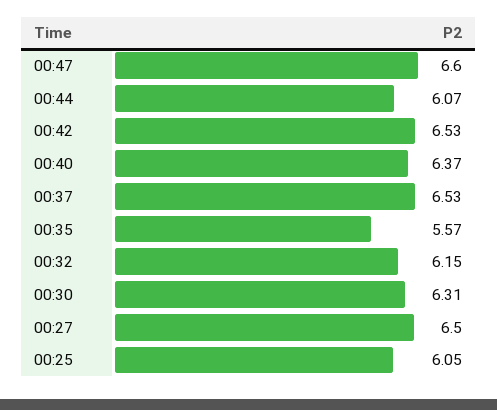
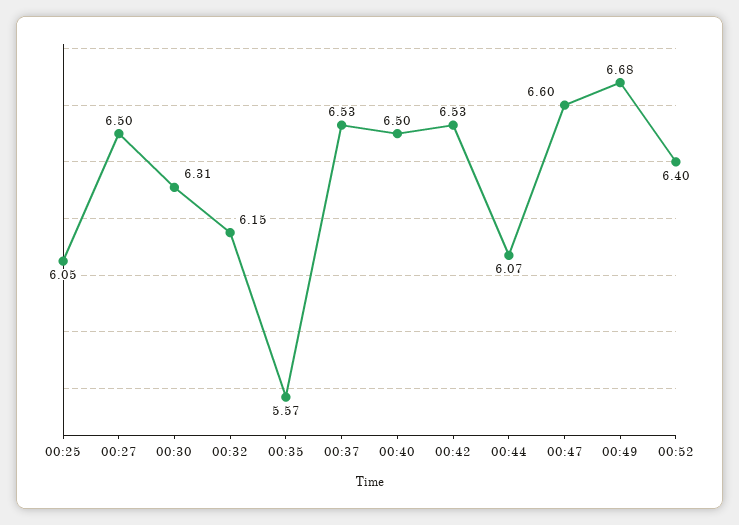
00:40: 6.37 -> 6.5
00:49: none -> 6.68
00:52: none -> 6.4

